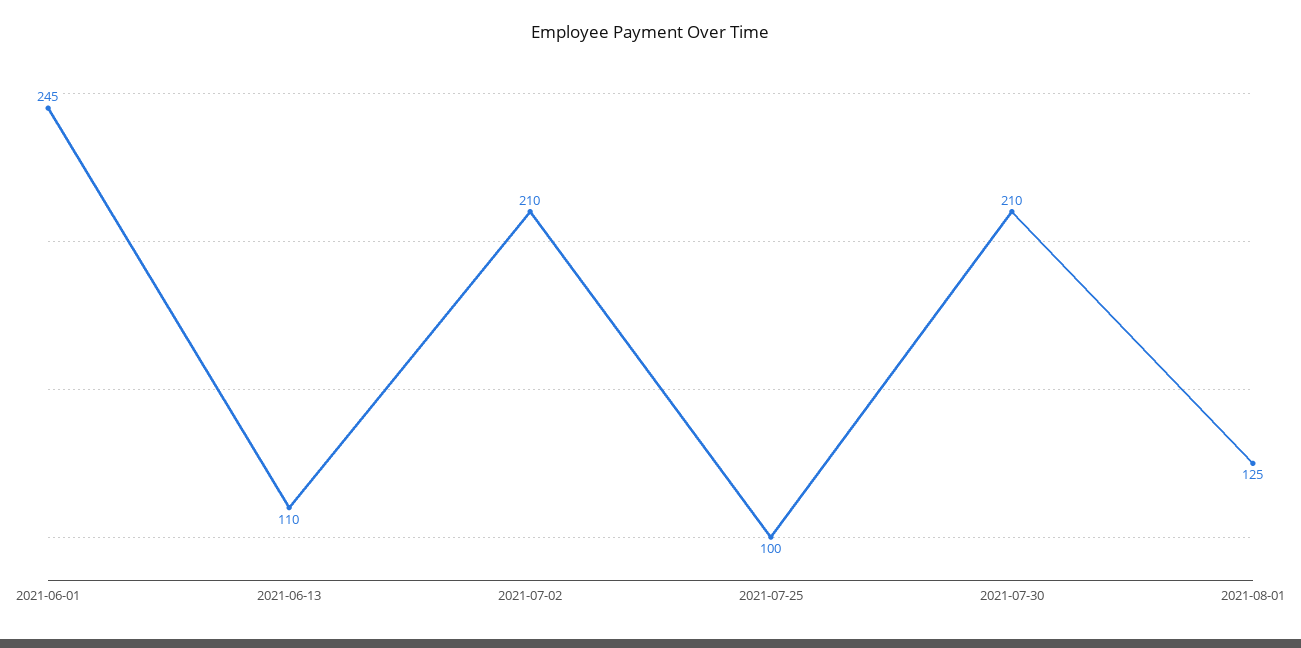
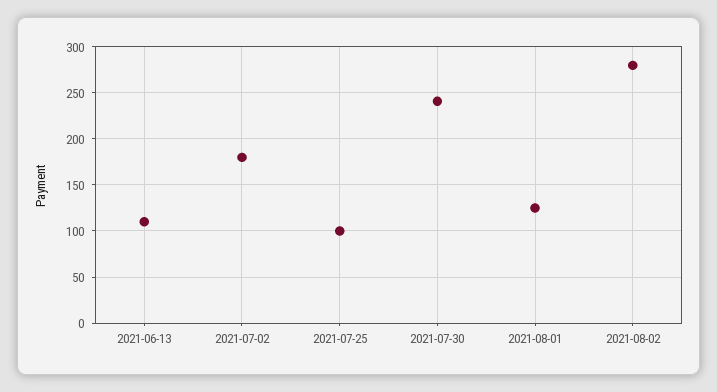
2021-06-01: 245 -> none
2021-07-02: 210 -> 180
2021-07-30: 210 -> 240
2021-08-02: none -> 280

